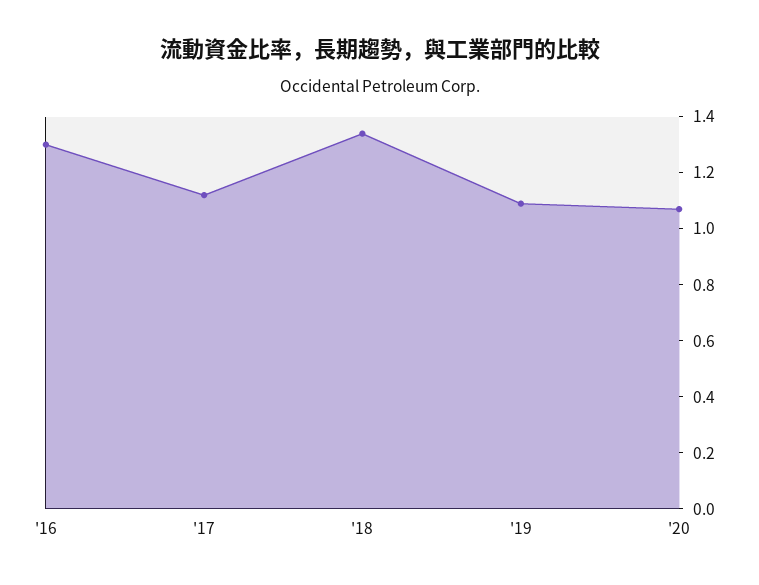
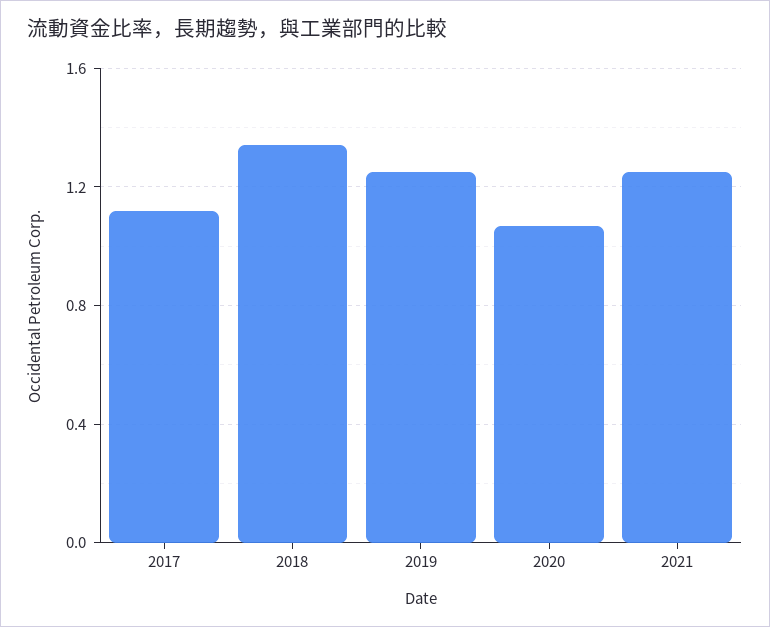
'16: 1.3 -> none
'19: 1.1 -> 1.25
2021: none -> 1.25

